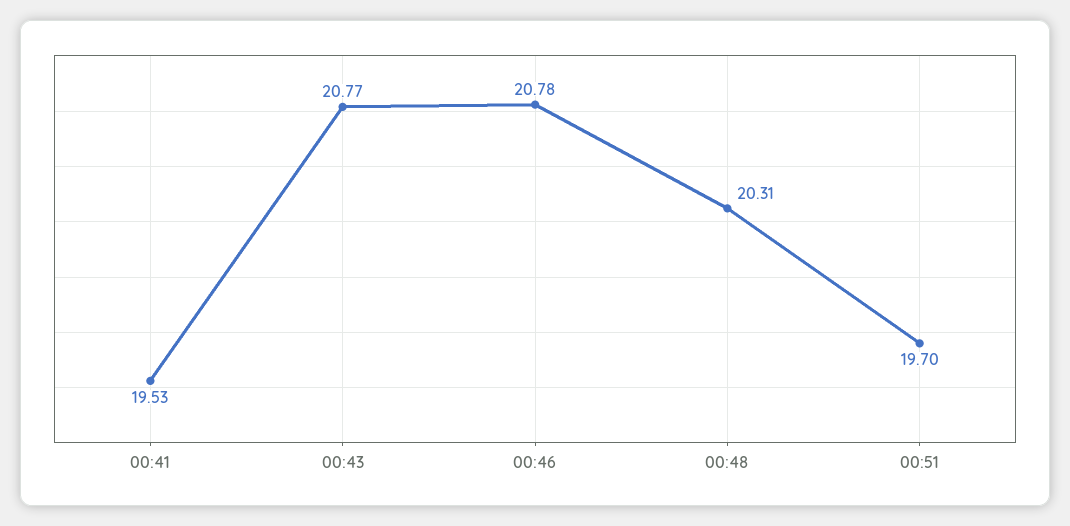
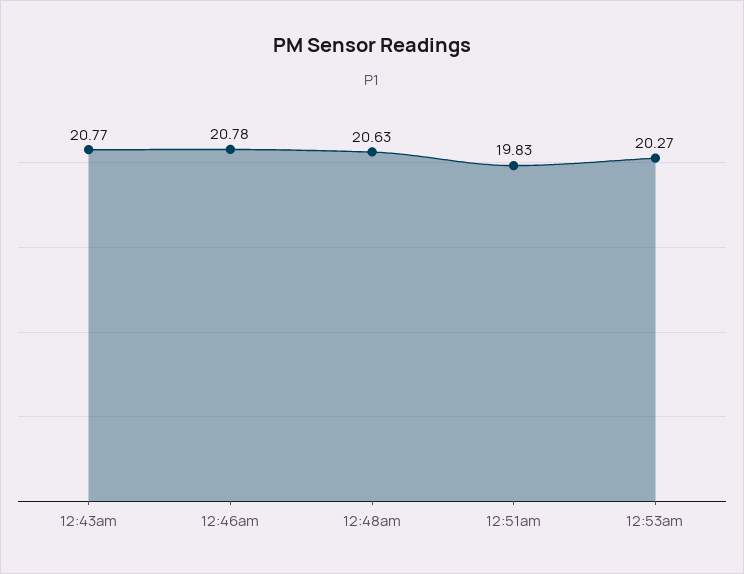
00:41: 19.53 -> none
00:48: 20.31 -> 20.63
00:51: 19.7 -> 19.83
12:53am: none -> 20.27

